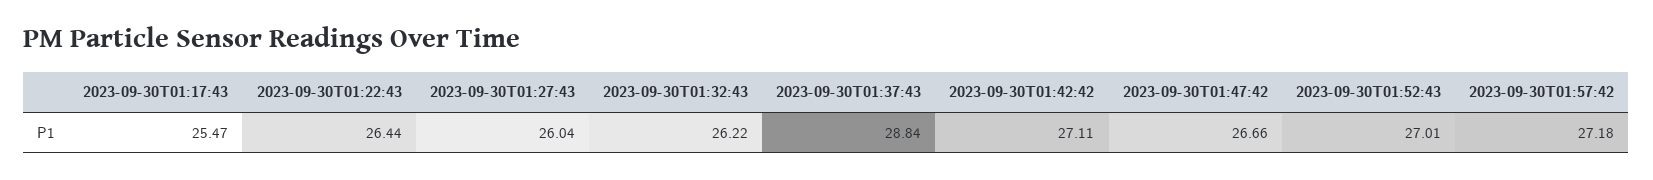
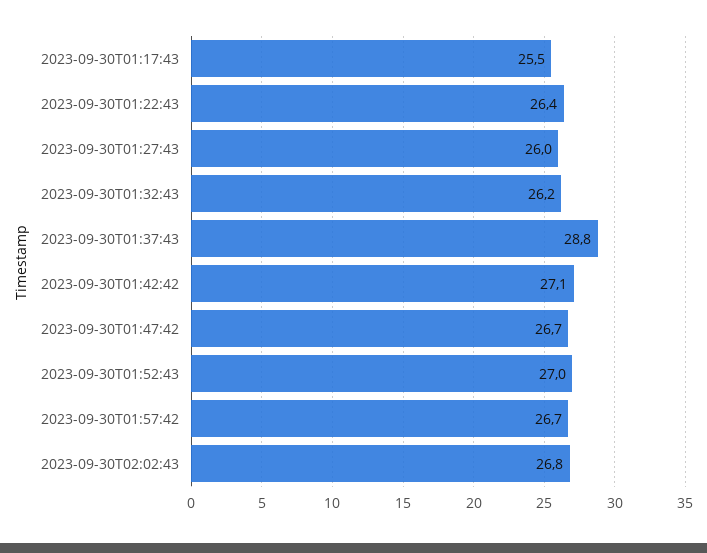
2023-09-30T01:57:42: 27.18 -> 26.7
2023-09-30T02:02:43: none -> 26.8

